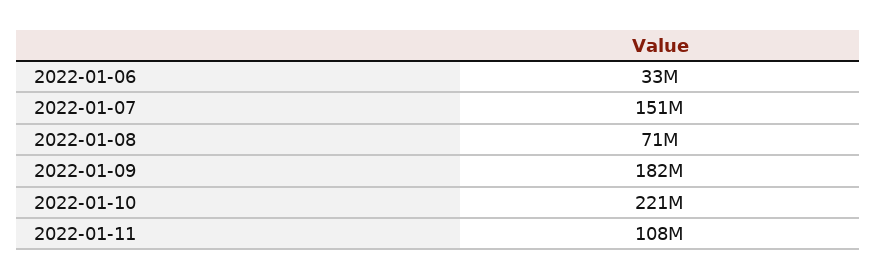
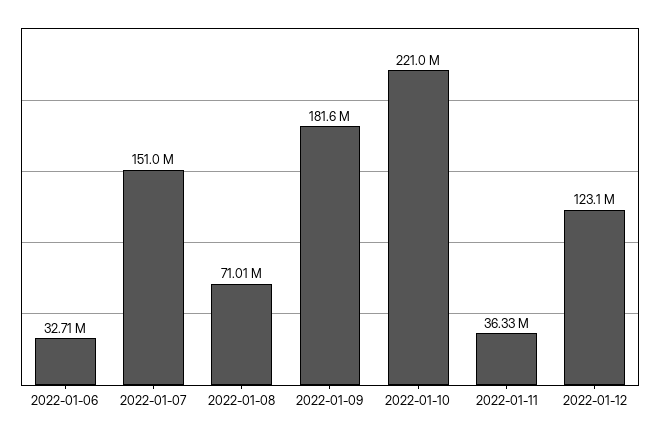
2022-01-11: 108000000 -> 36330000
2022-01-12: none -> 123100000

